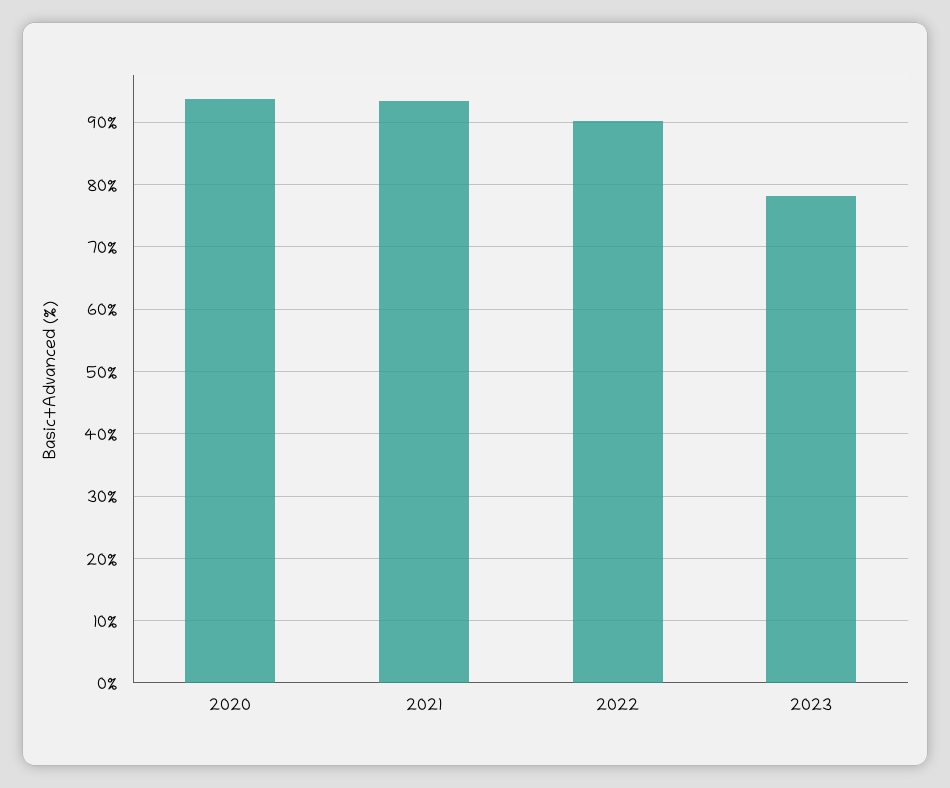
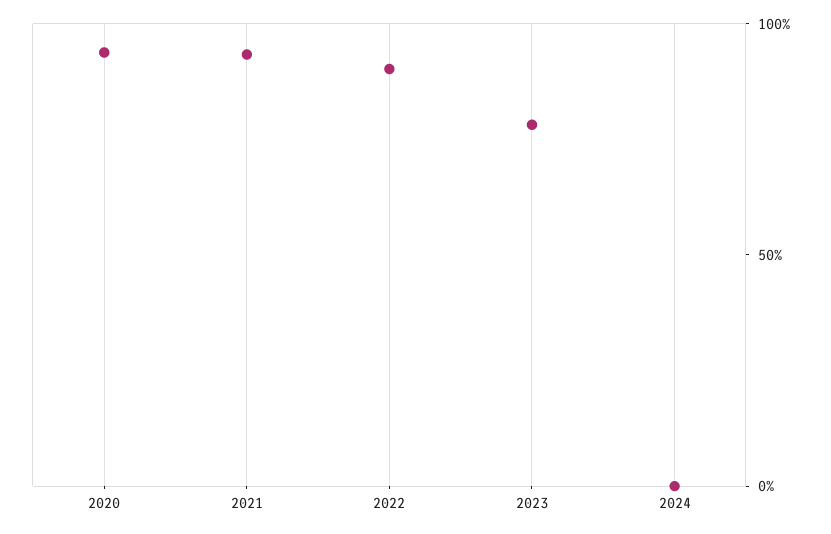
2024: none -> 0

